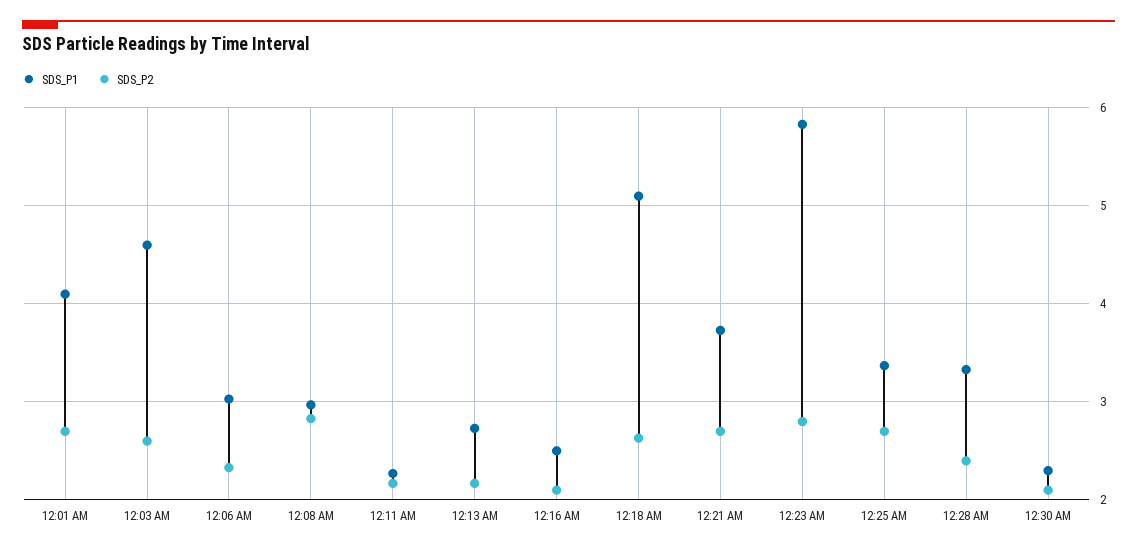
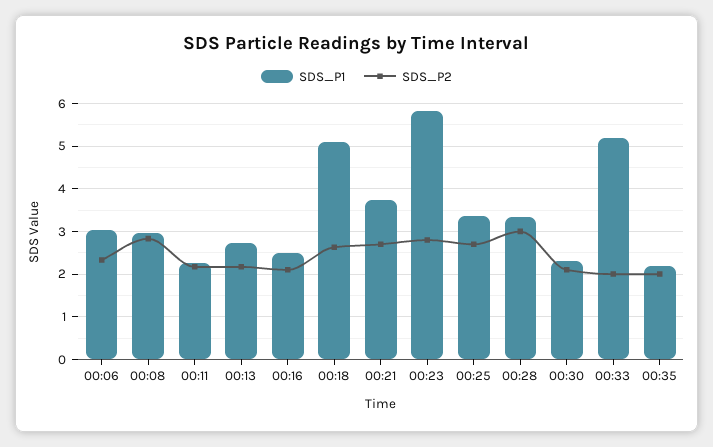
SDS_P1, 12:01 AM: 4.1 -> none
SDS_P2, 12:01 AM: 2.7 -> none
SDS_P1, 12:03 AM: 4.6 -> none
SDS_P2, 12:03 AM: 2.6 -> none
SDS_P2, 12:28 AM: 2.4 -> 3
SDS_P1, 00:33: none -> 5.2
SDS_P2, 00:33: none -> 2
SDS_P1, 00:35: none -> 2.2
SDS_P2, 00:35: none -> 2

